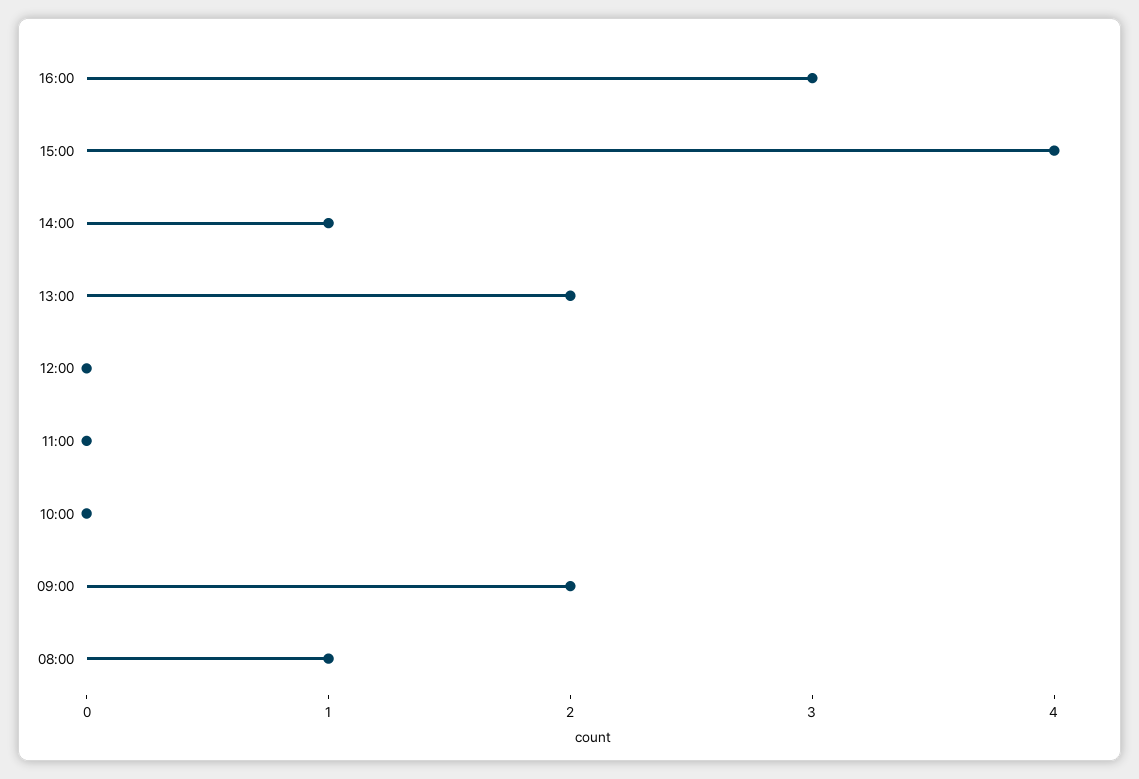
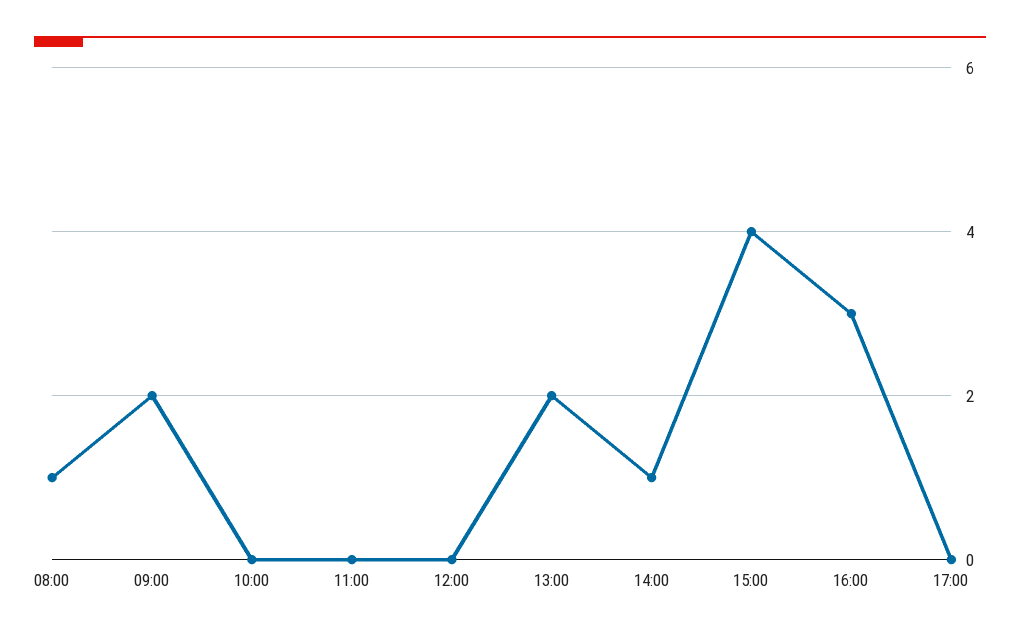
17:00: none -> 0

